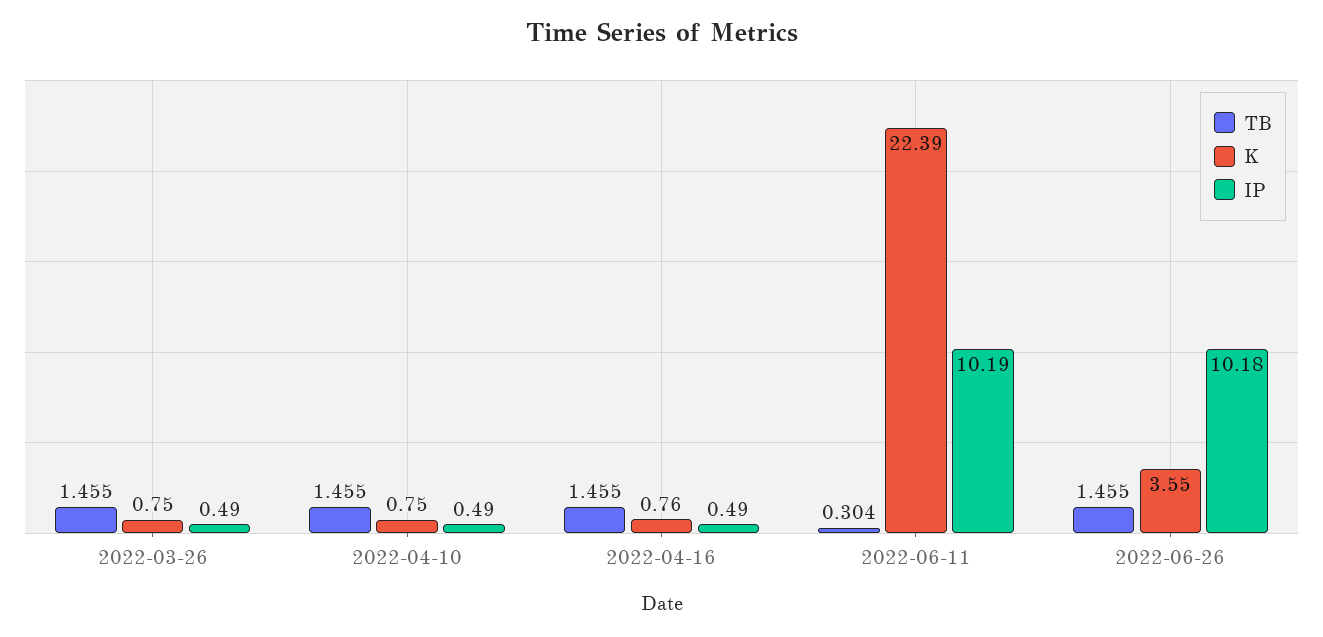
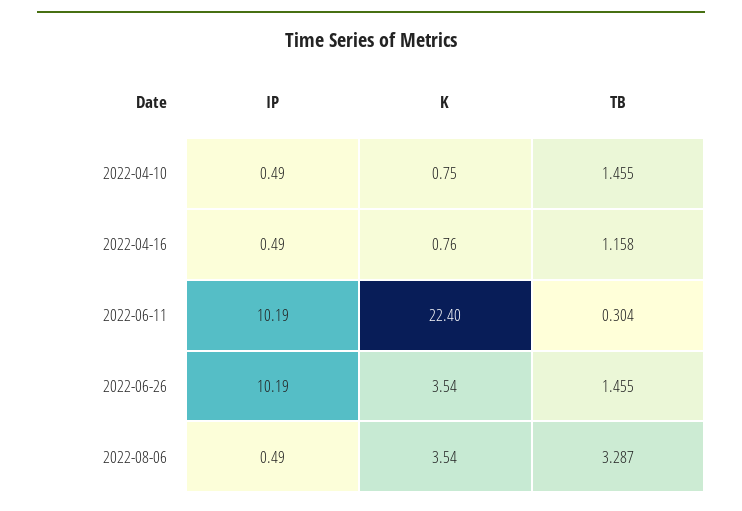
TB, 2022-03-26: 1.455 -> none
K, 2022-03-26: 0.75 -> none
IP, 2022-03-26: 0.49 -> none
TB, 2022-04-16: 1.455 -> 1.158
K, 2022-06-11: 22.39 -> 22.4
K, 2022-06-26: 3.55 -> 3.54
IP, 2022-06-26: 10.18 -> 10.19
IP, 2022-08-06: none -> 0.49
K, 2022-08-06: none -> 3.54
TB, 2022-08-06: none -> 3.287

